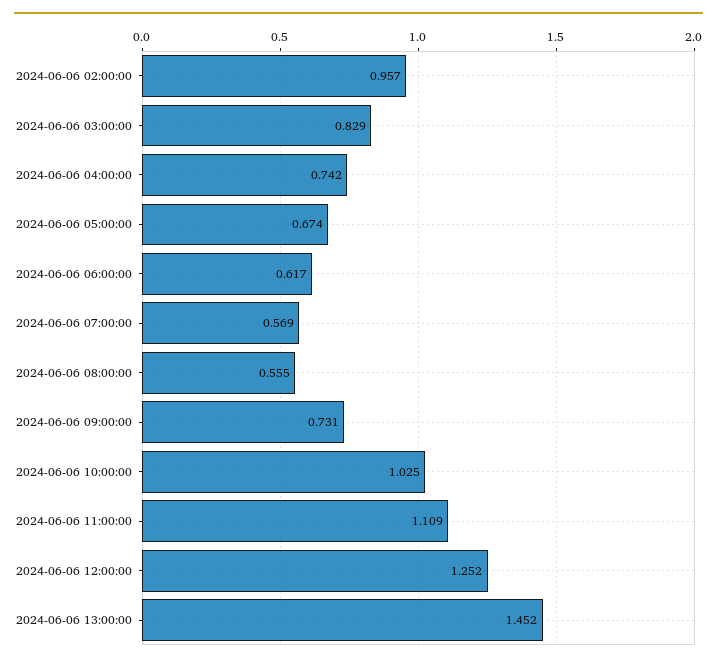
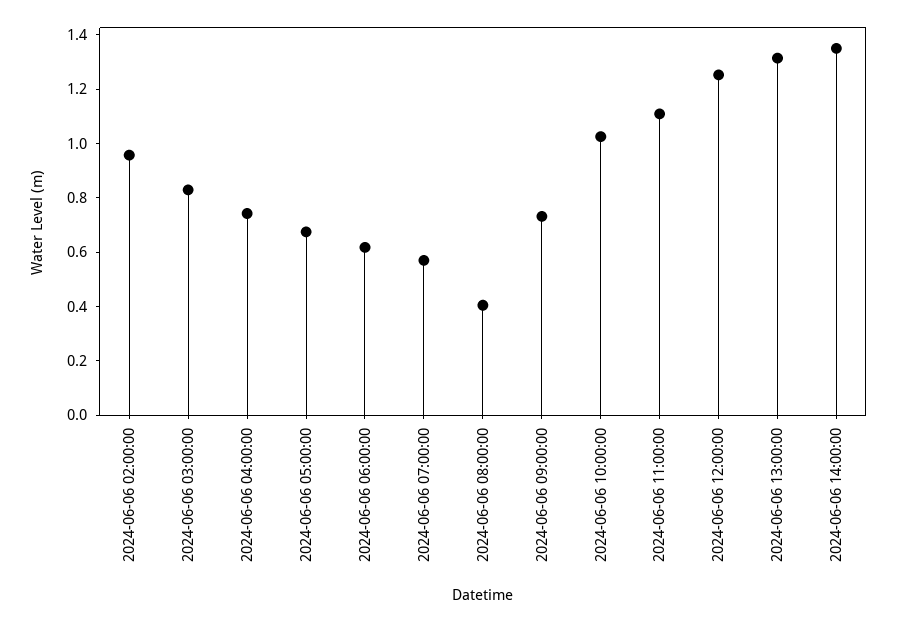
2024-06-06 08:00:00: 0.555 -> 0.4
2024-06-06 13:00:00: 1.452 -> 1.3
2024-06-06 14:00:00: none -> 1.35

